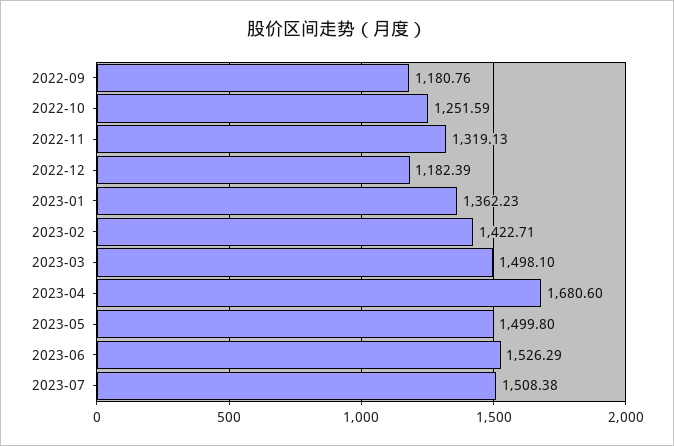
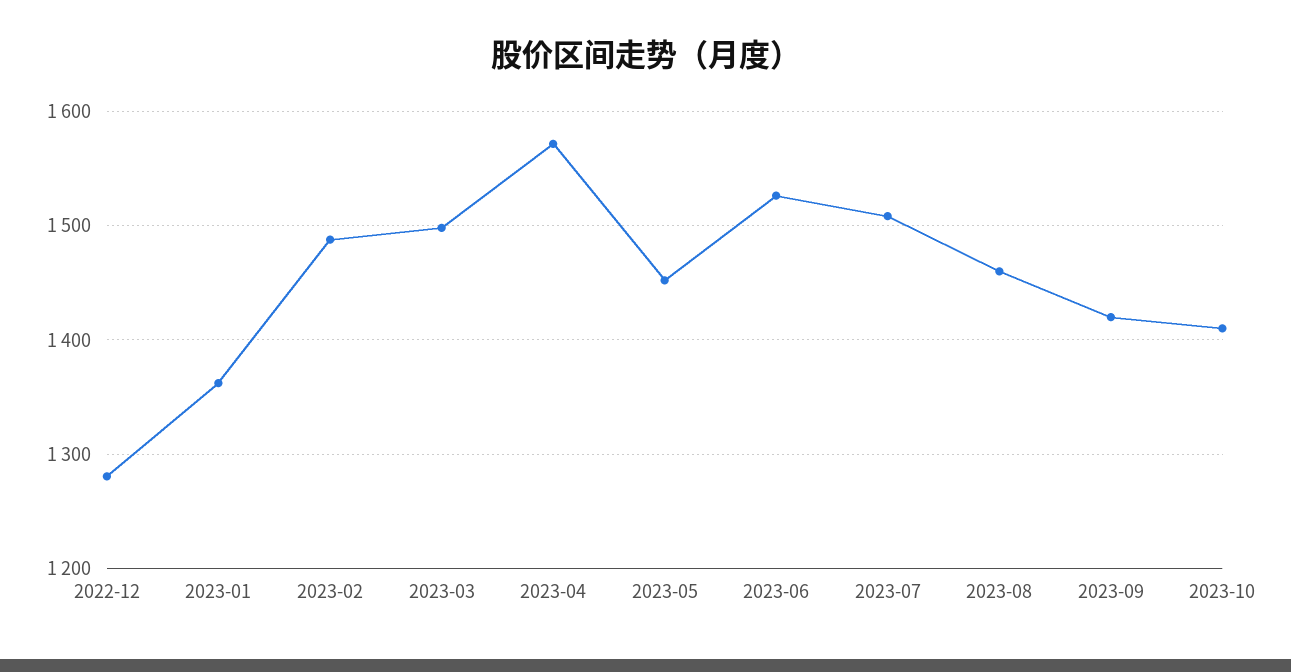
2022-09: 1180.76 -> none
2022-10: 1251.59 -> none
2022-11: 1319.13 -> none
2022-12: 1182.39 -> 1280
2023-02: 1422.71 -> 1490
2023-04: 1680.6 -> 1570
2023-05: 1499.8 -> 1450
2023-08: none -> 1460
2023-09: none -> 1420
2023-10: none -> 1410

